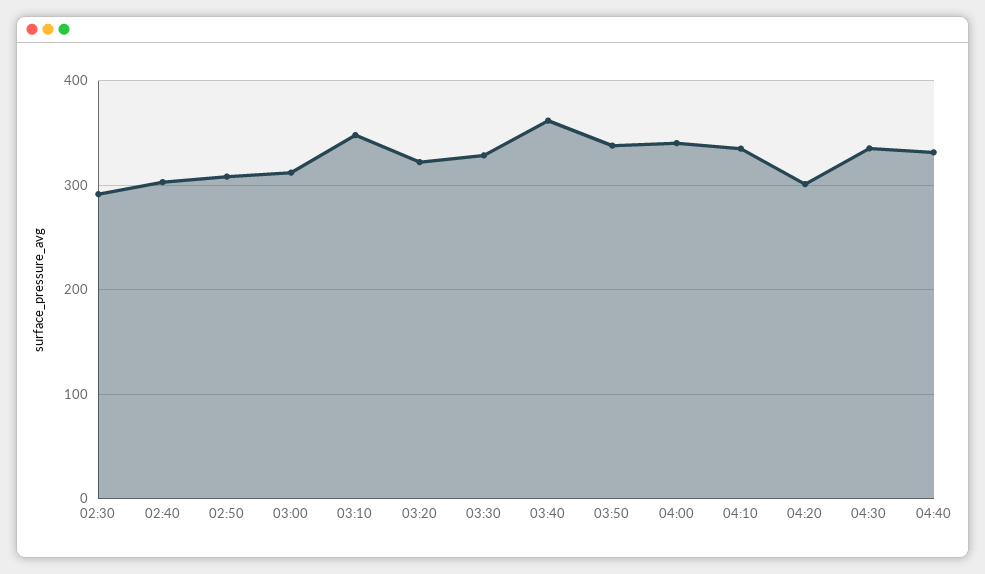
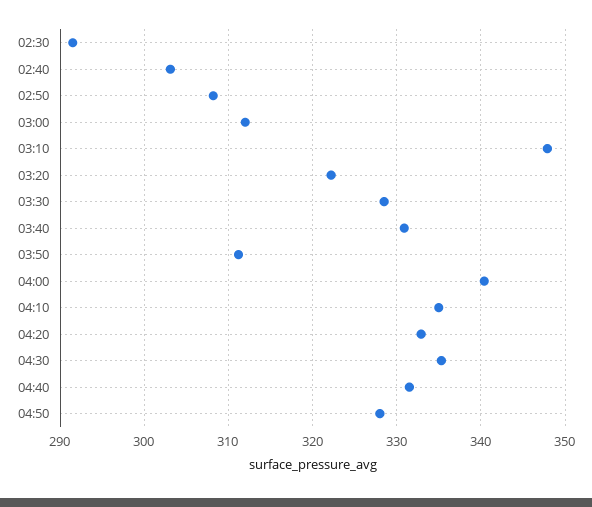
03:40: 360 -> 331
03:50: 340 -> 311
04:20: 300 -> 333
04:50: none -> 328

